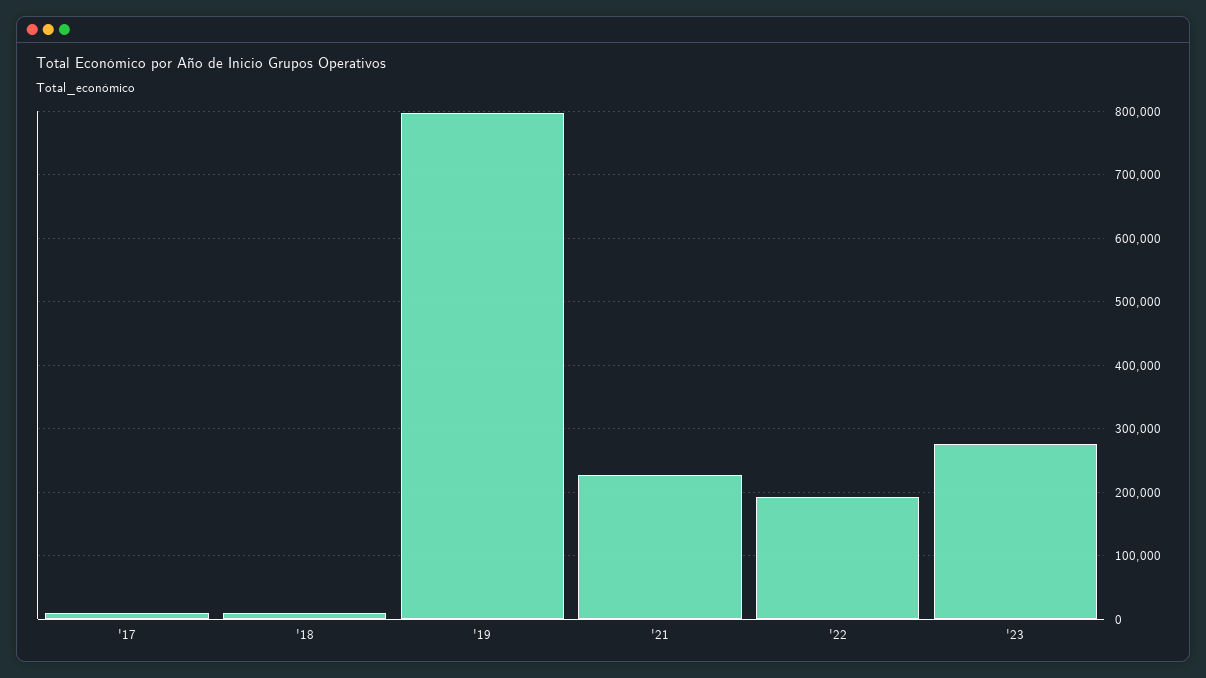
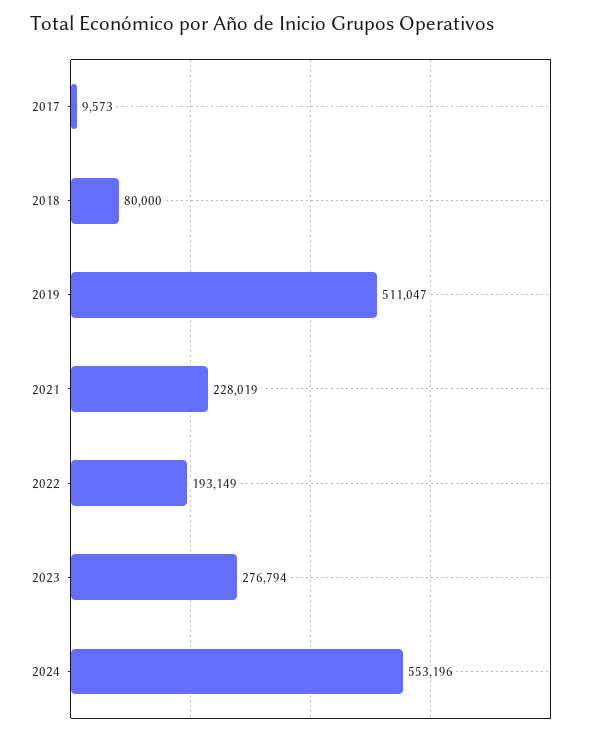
'18: 10000 -> 80000
'19: 800000 -> 511047
2024: none -> 553196

